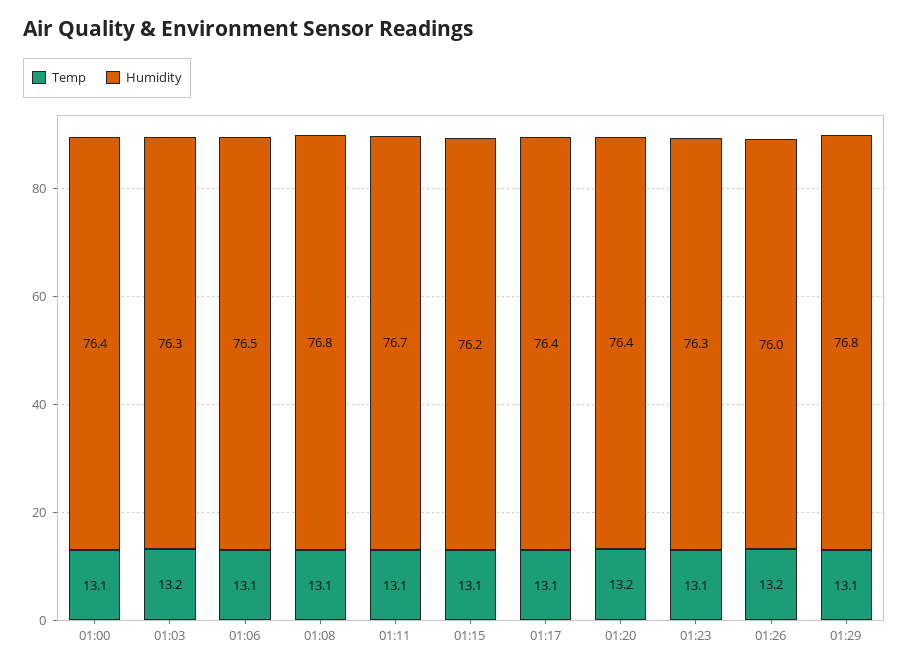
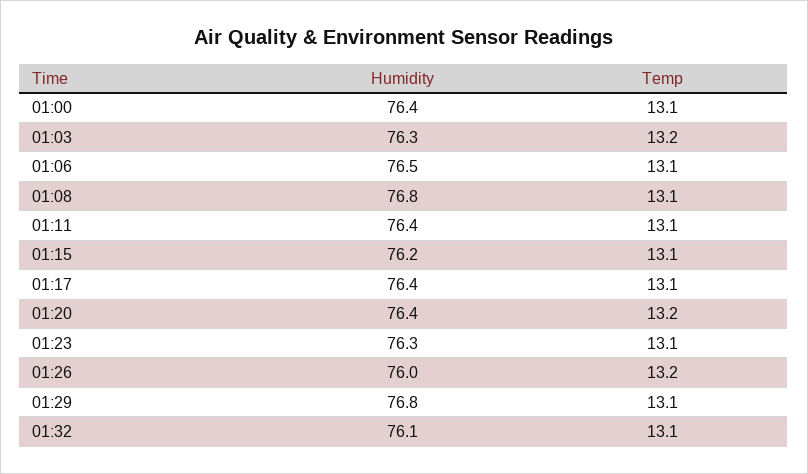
Humidity, 01:11: 76.7 -> 76.4
Humidity, 01:32: none -> 76.1
Temp, 01:32: none -> 13.1

